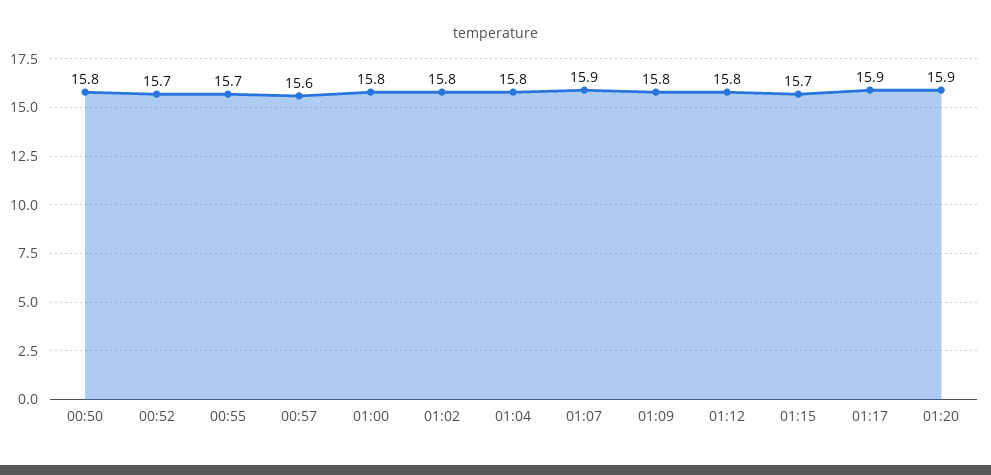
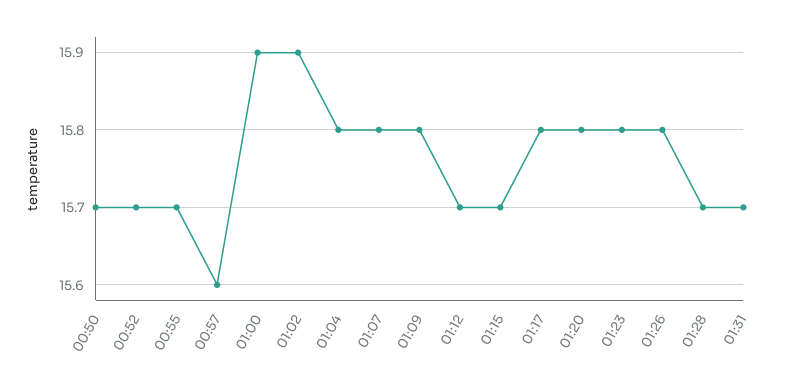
00:50: 15.8 -> 15.7
01:00: 15.8 -> 15.9
01:02: 15.8 -> 15.9
01:07: 15.9 -> 15.8
01:12: 15.8 -> 15.7
01:17: 15.9 -> 15.8
01:20: 15.9 -> 15.8
01:23: none -> 15.8
01:26: none -> 15.8
01:28: none -> 15.7
01:31: none -> 15.7

